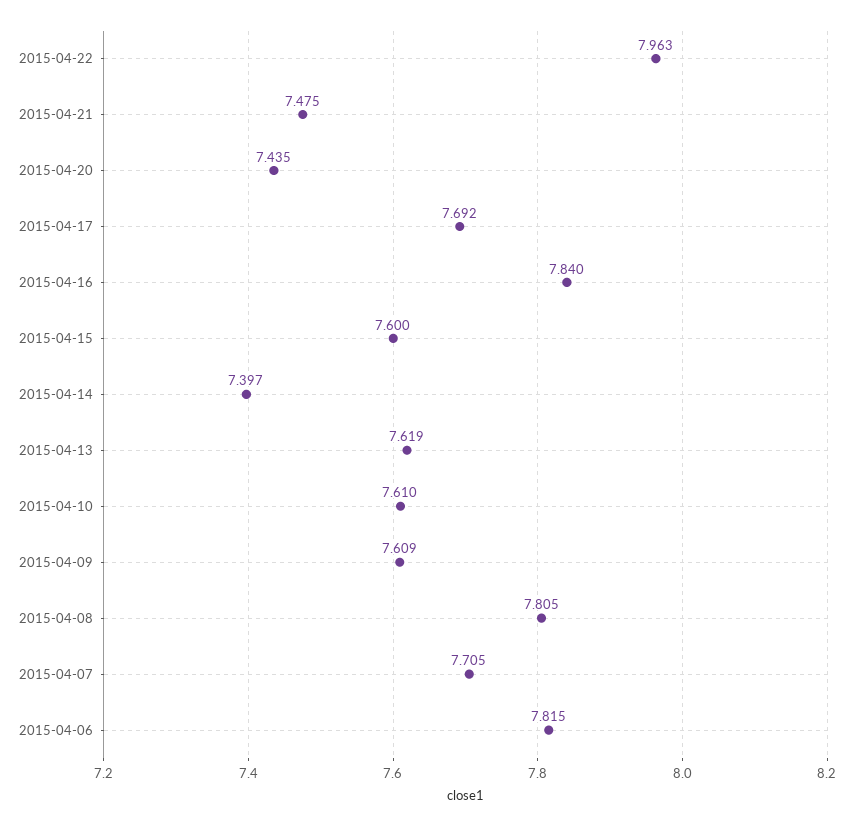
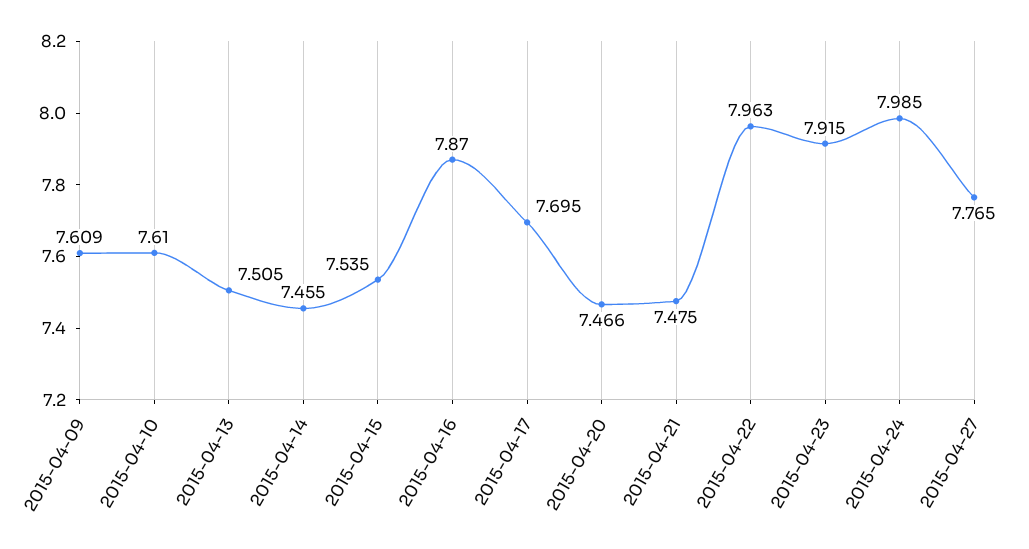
2015-04-20: 7.435 -> 7.466
2015-04-17: 7.692 -> 7.695
2015-04-16: 7.84 -> 7.87
2015-04-15: 7.6 -> 7.535
2015-04-14: 7.397 -> 7.455
2015-04-13: 7.619 -> 7.505
2015-04-08: 7.805 -> none
2015-04-07: 7.705 -> none
2015-04-06: 7.815 -> none
2015-04-23: none -> 7.915
2015-04-24: none -> 7.985
2015-04-27: none -> 7.765

